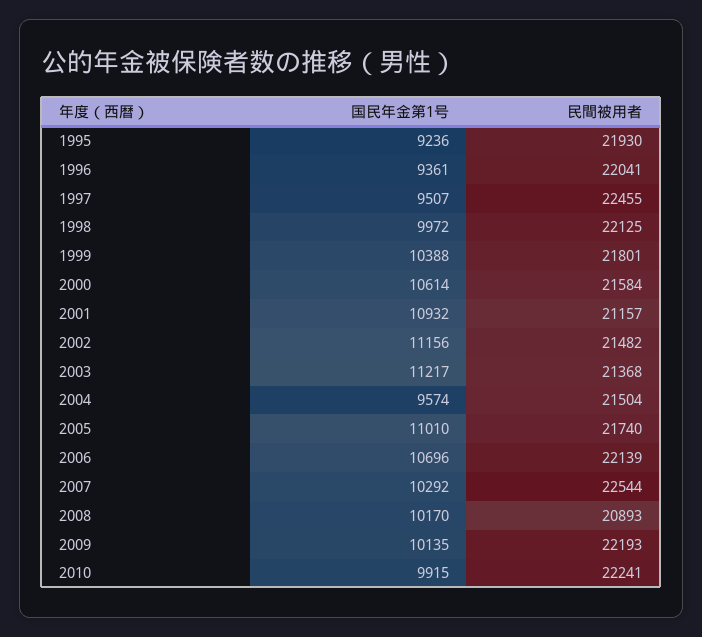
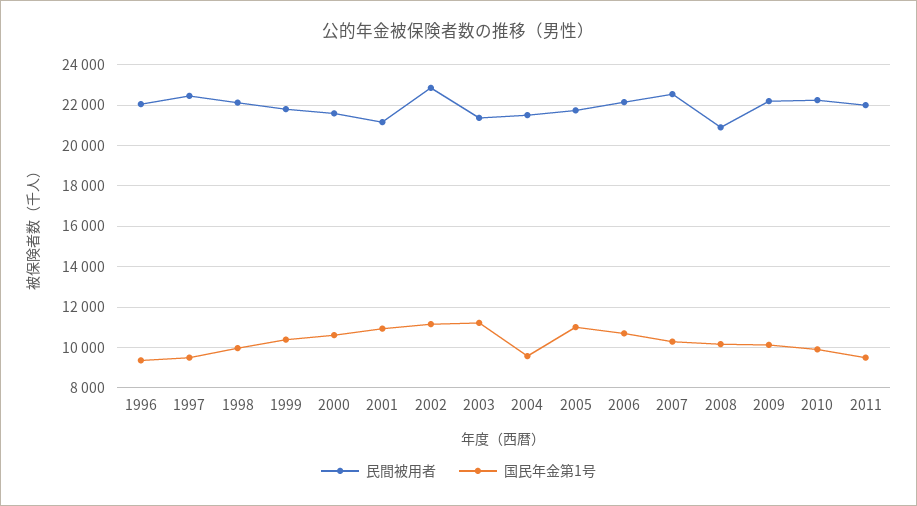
国民年金第1号, 1995: 9236 -> none
民間被用者, 1995: 21930 -> none
民間被用者, 2002: 21482 -> 23000
民間被用者, 2011: none -> 22000
国民年金第1号, 2011: none -> 9500

